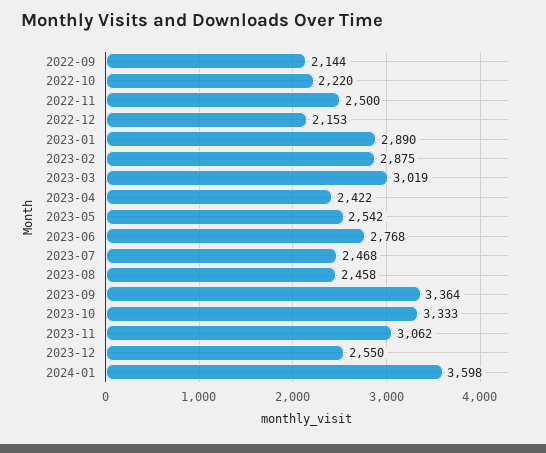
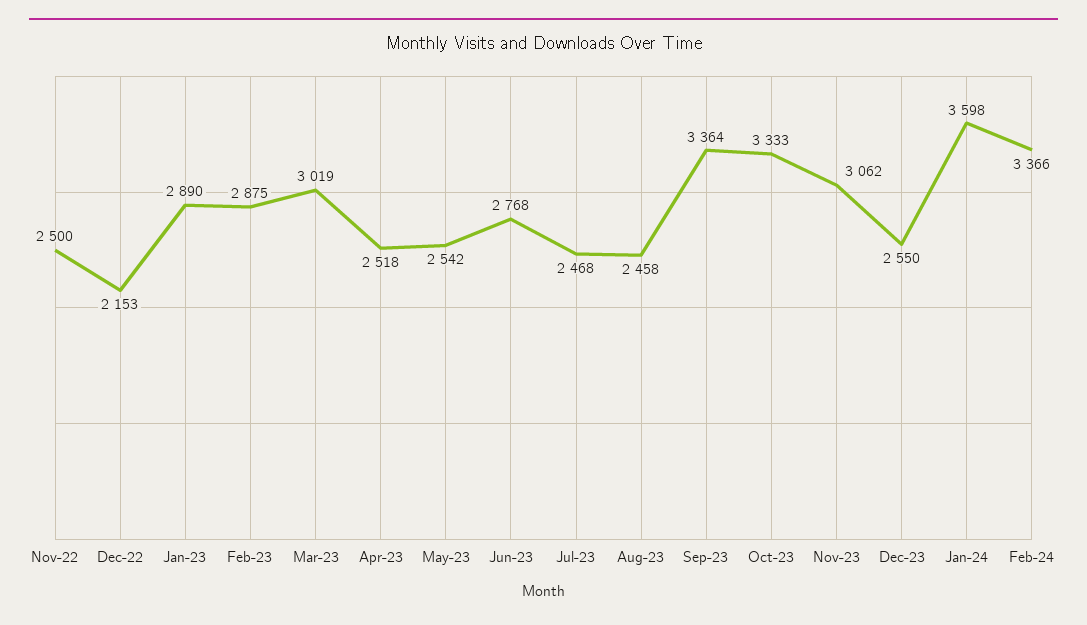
2022-09: 2144 -> none
2022-10: 2220 -> none
2023-04: 2422 -> 2518
Feb-24: none -> 3366

